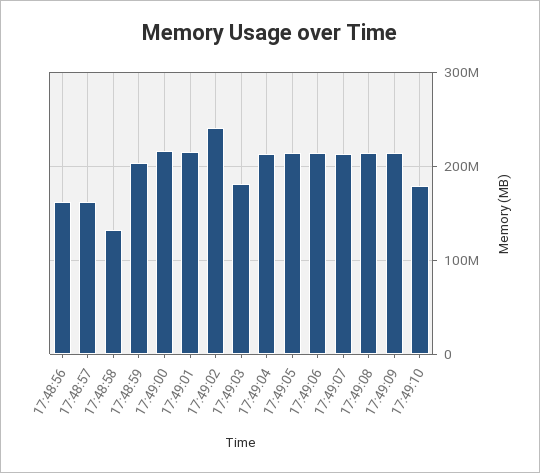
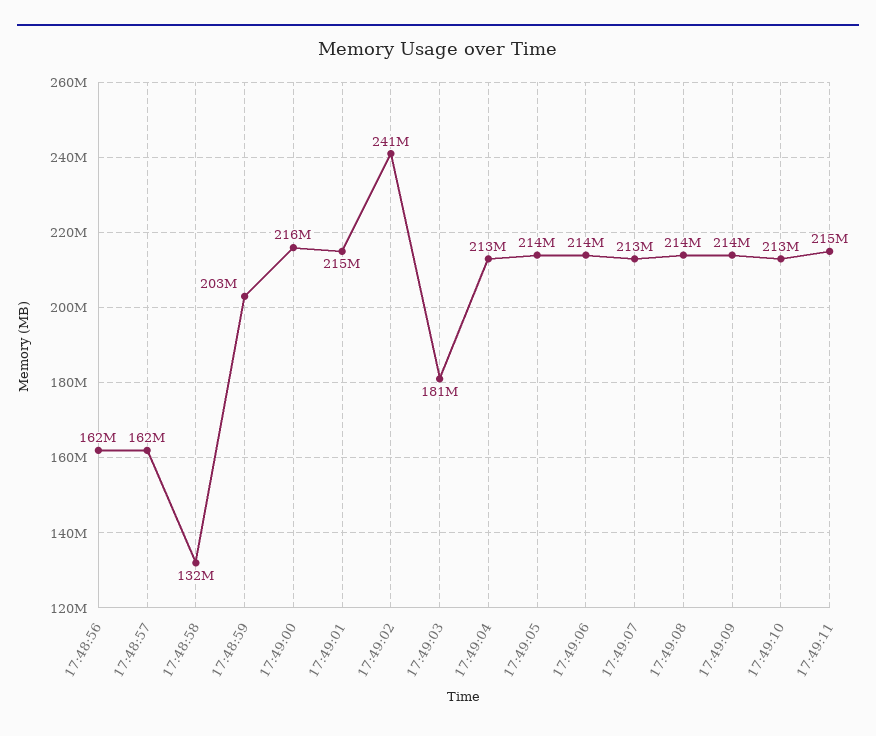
17:49:10: 180000000 -> 213000000
17:49:11: none -> 215000000

